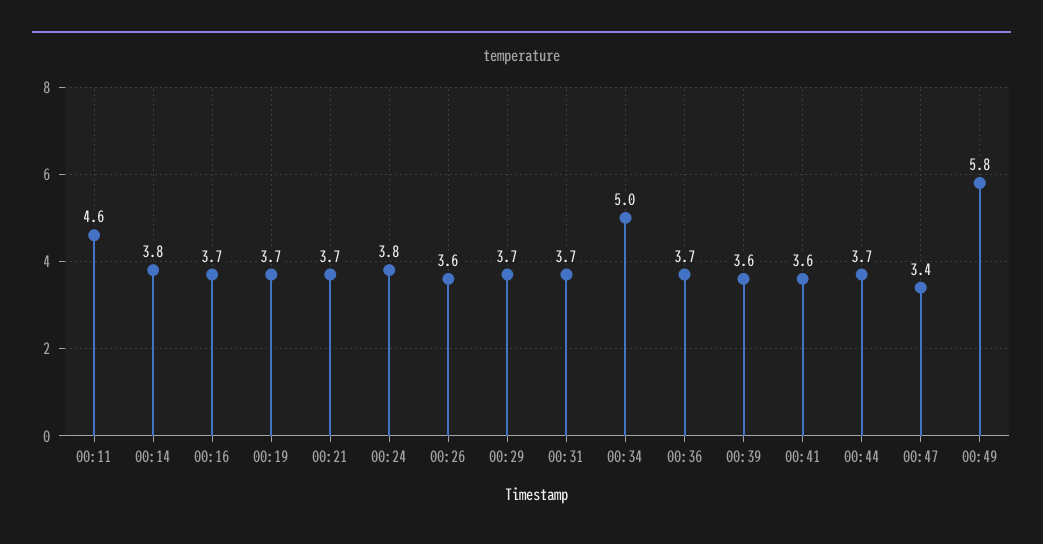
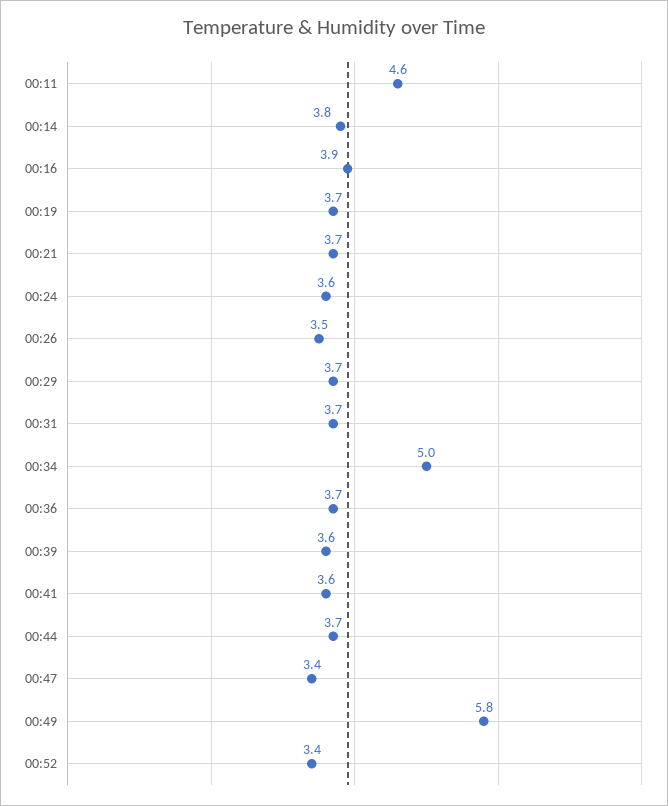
00:16: 3.7 -> 3.9
00:24: 3.8 -> 3.6
00:26: 3.6 -> 3.5
00:52: none -> 3.4

